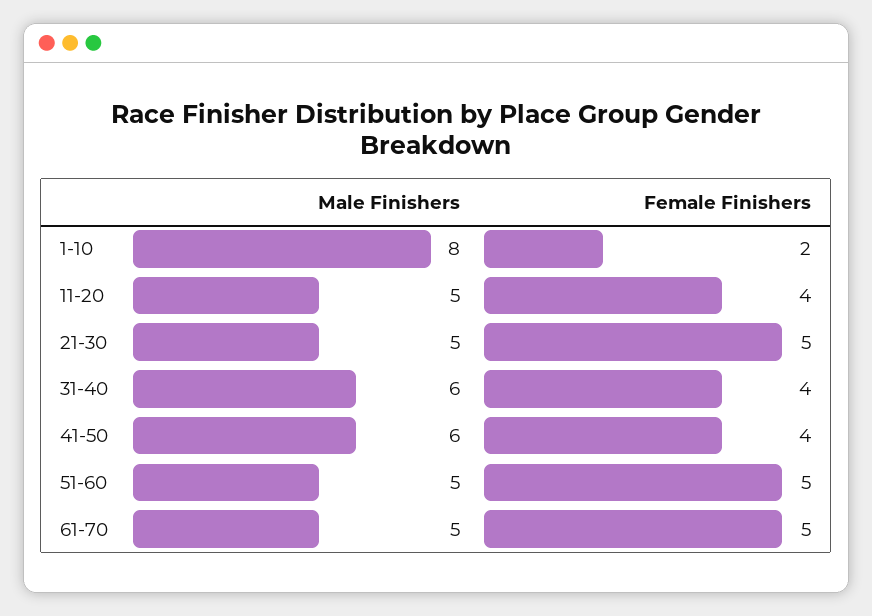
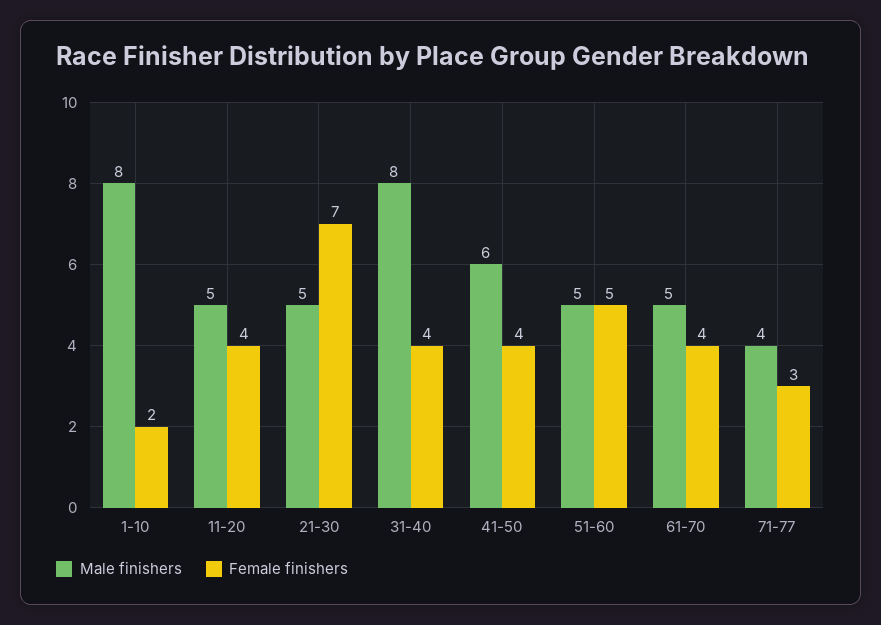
Female Finishers, 21-30: 5 -> 7
Male Finishers, 31-40: 6 -> 8
Female Finishers, 61-70: 5 -> 4
Male Finishers, 71-77: none -> 4
Female Finishers, 71-77: none -> 3

